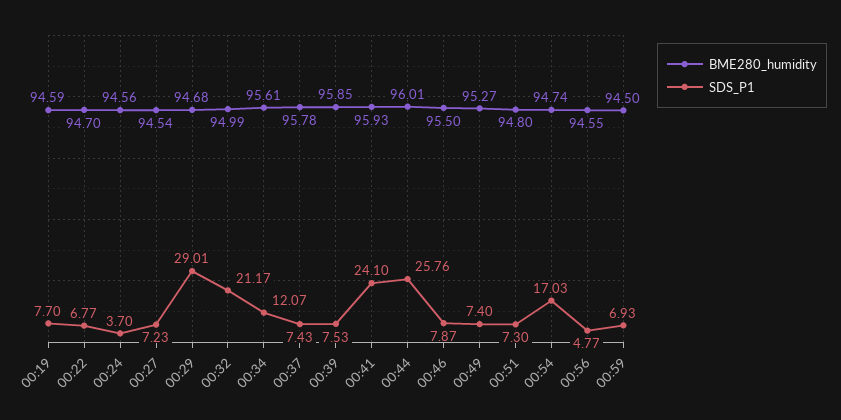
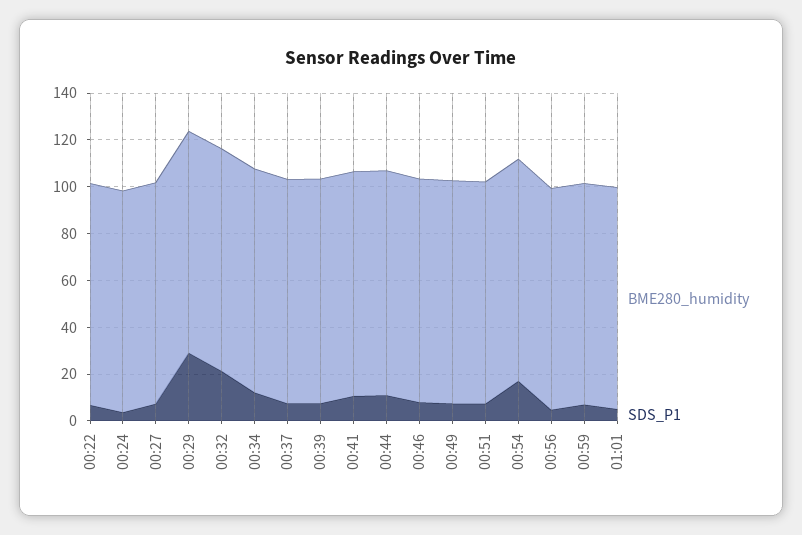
BME280_humidity, 00:19: 94.59 -> none
SDS_P1, 00:19: 7.7 -> none
SDS_P1, 00:41: 24.1 -> 10
SDS_P1, 00:44: 25.76 -> 10
BME280_humidity, 01:01: none -> 95
SDS_P1, 01:01: none -> 5

